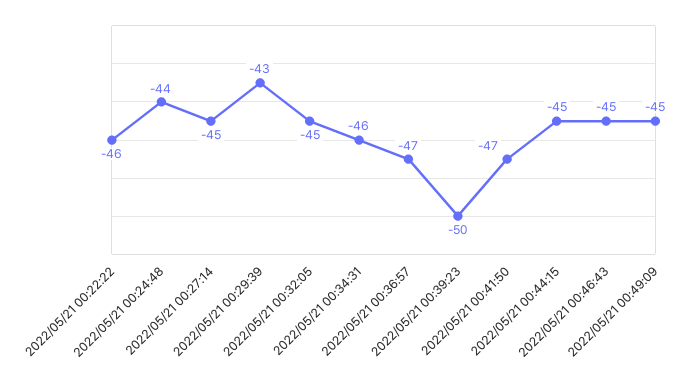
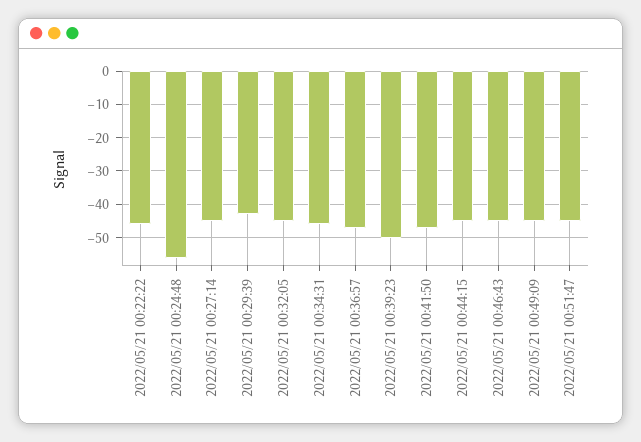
2022/05/21 00:24:48: -44 -> -55
2022/05/21 00:51:47: none -> -45

